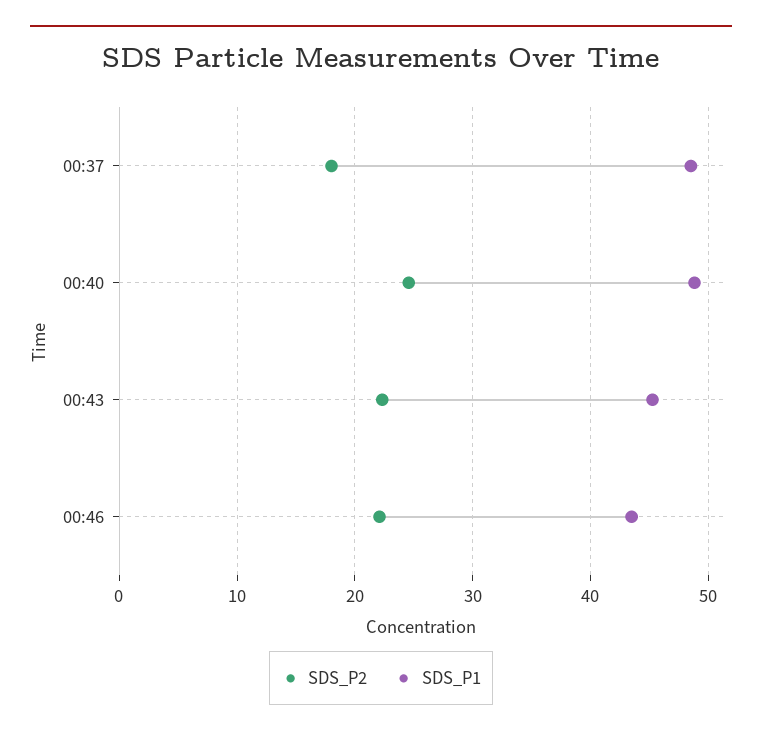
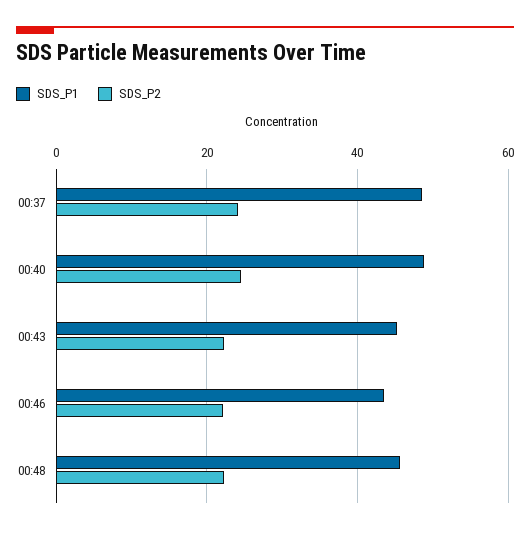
SDS_P2, 00:37: 18 -> 24
SDS_P1, 00:48: none -> 46
SDS_P2, 00:48: none -> 22

